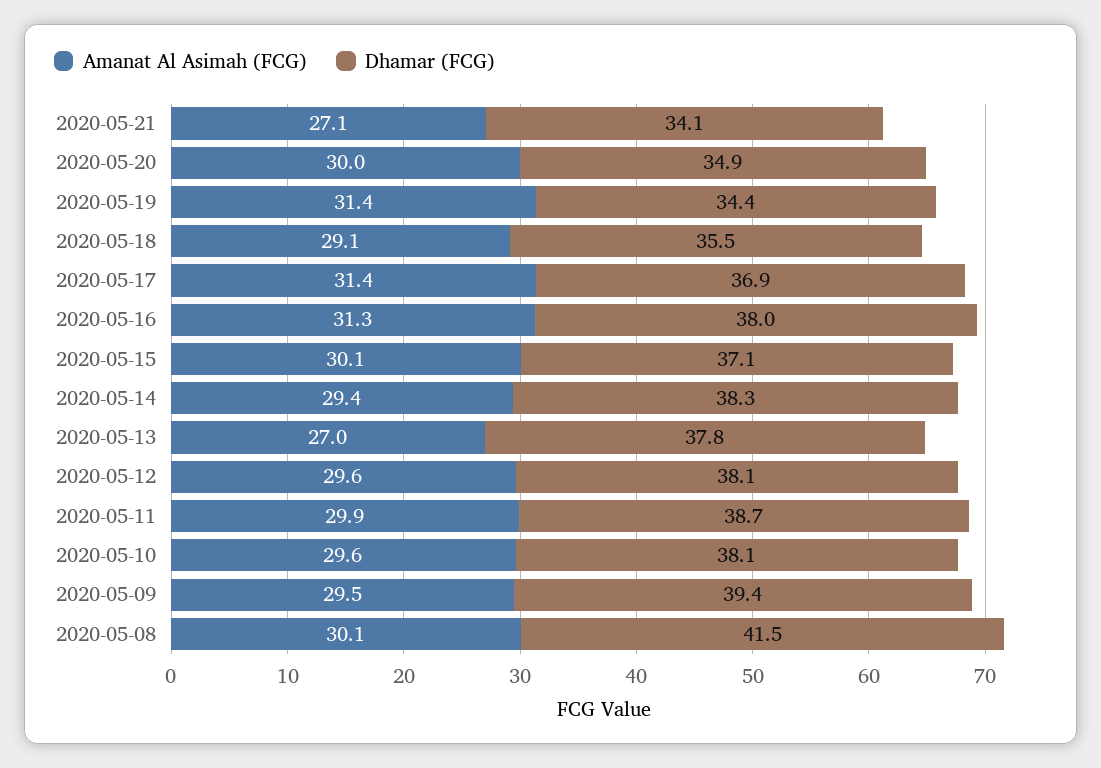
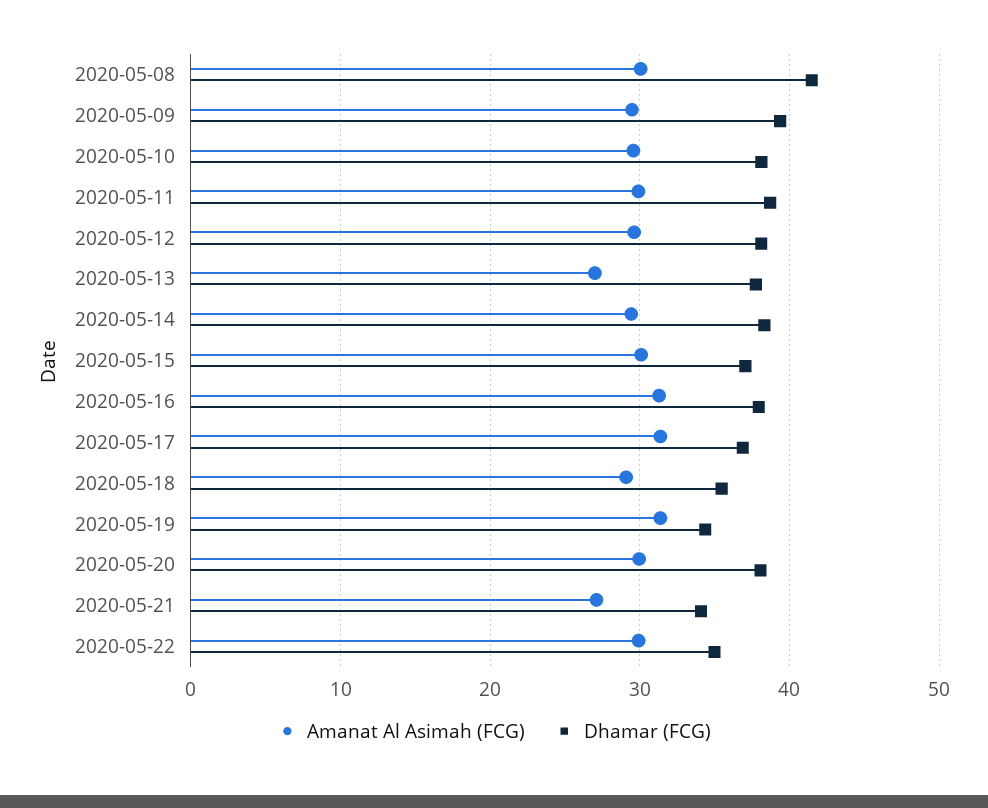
Dhamar (FCG), 2020-05-20: 34.9 -> 38
Amanat Al Asimah (FCG), 2020-05-22: none -> 30
Dhamar (FCG), 2020-05-22: none -> 35

